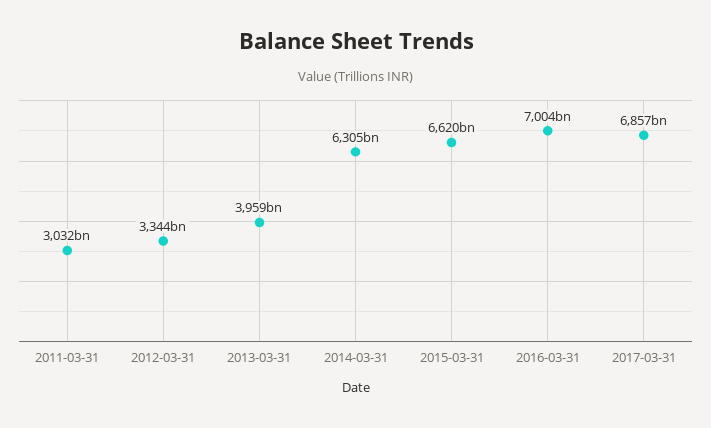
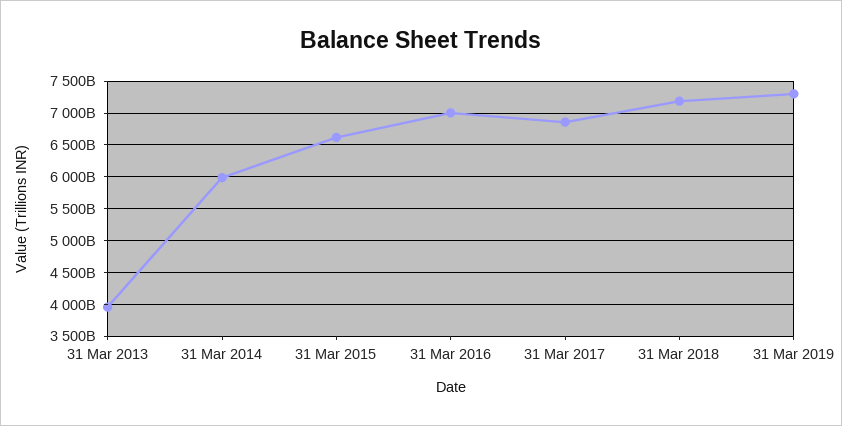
2011-03-31: 3032000000000 -> none
2012-03-31: 3344000000000 -> none
2014-03-31: 6305000000000 -> 6000000000000
31 Mar 2018: none -> 7200000000000
31 Mar 2019: none -> 7300000000000

